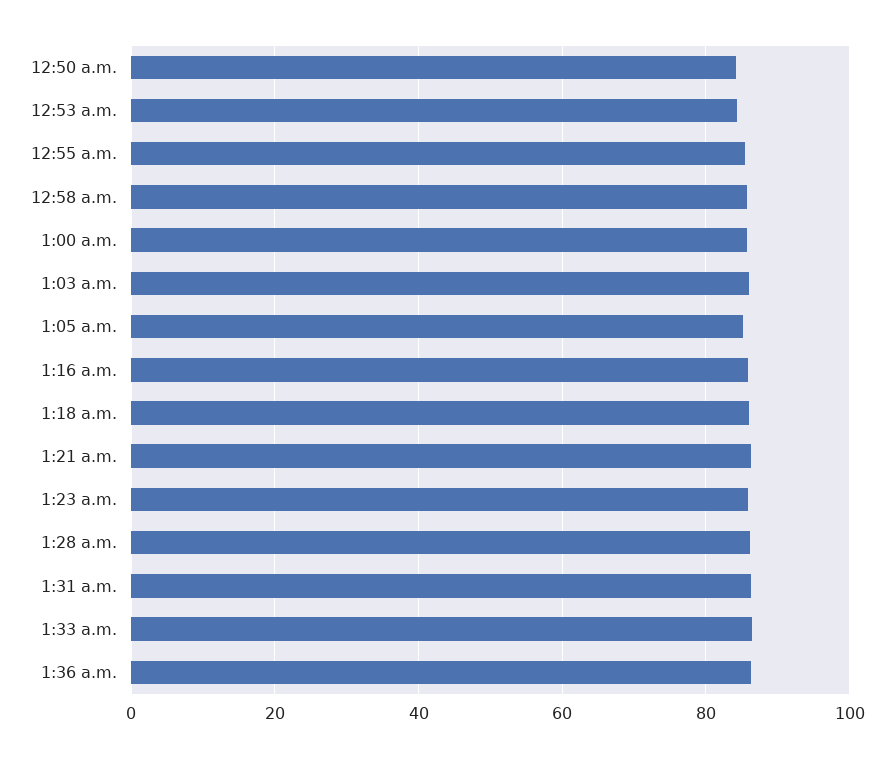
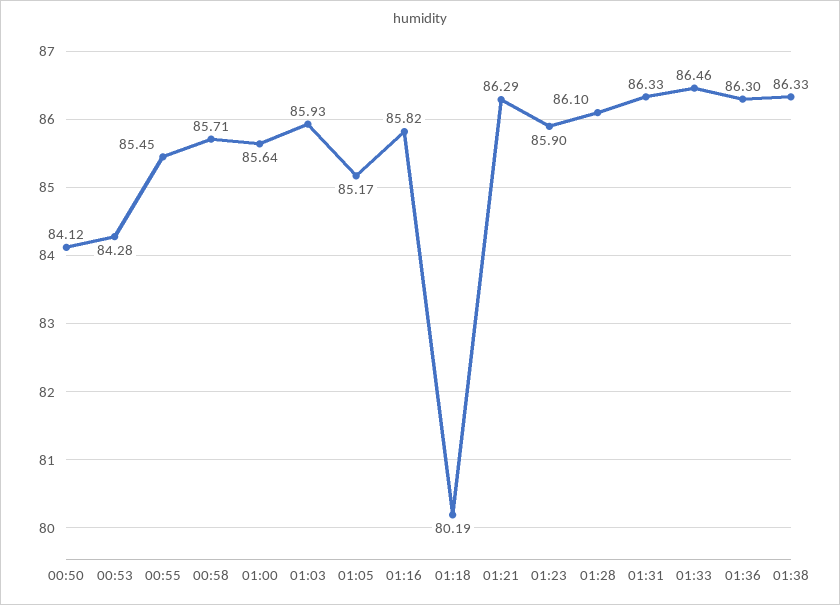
1:18 a.m.: 86 -> 80.19
01:38: none -> 86.33

